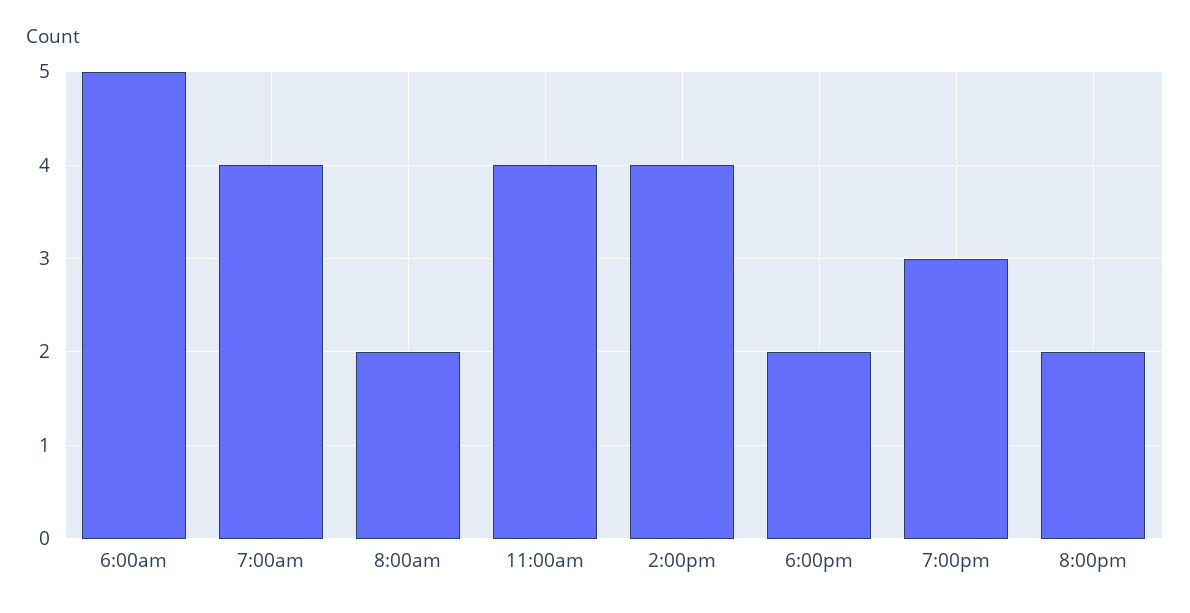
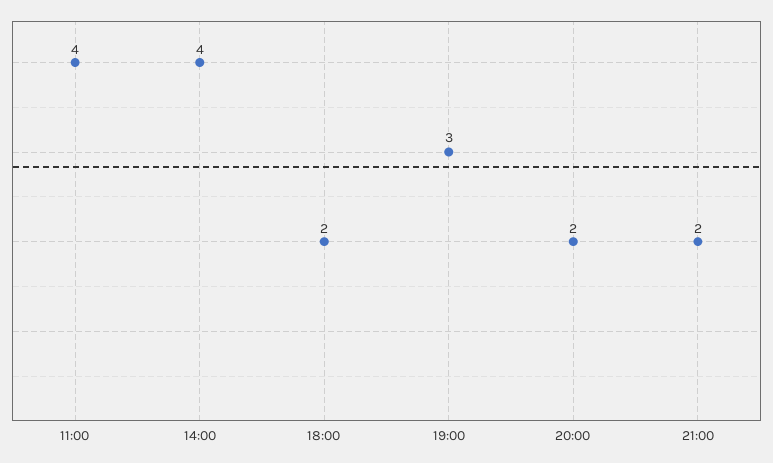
6:00am: 5 -> none
7:00am: 4 -> none
8:00am: 2 -> none
21:00: none -> 2

